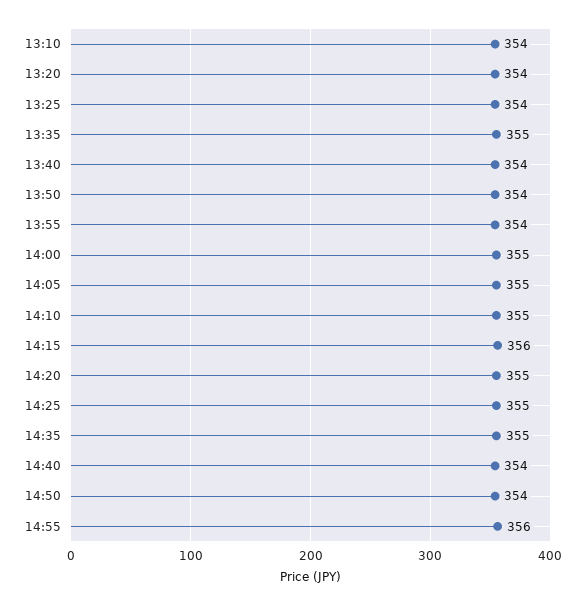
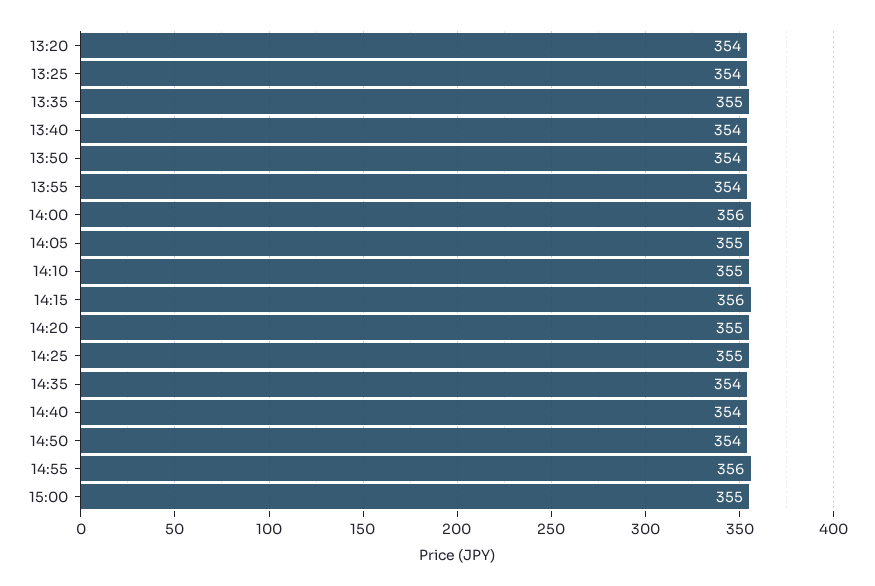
13:10: 354 -> none
14:00: 355 -> 356
14:35: 355 -> 354
15:00: none -> 355

